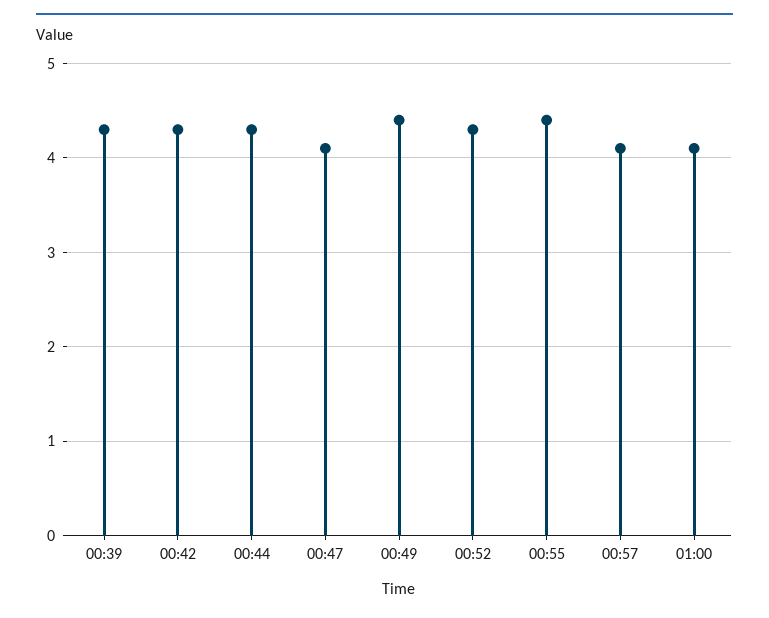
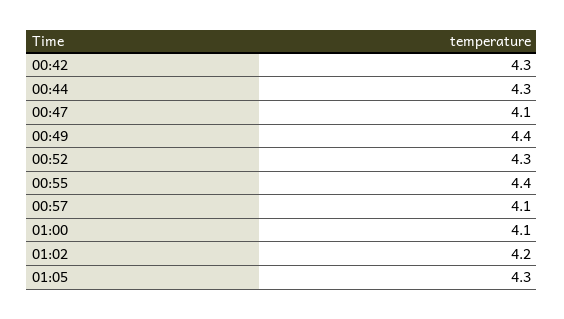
00:39: 4.3 -> none
01:02: none -> 4.2
01:05: none -> 4.3

